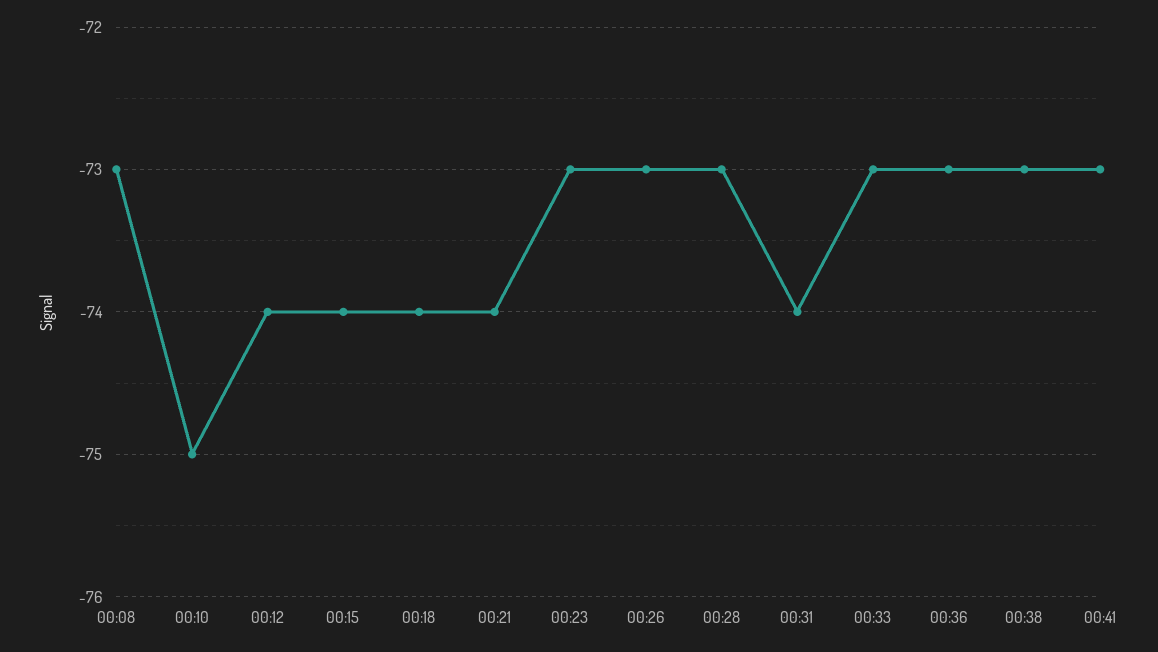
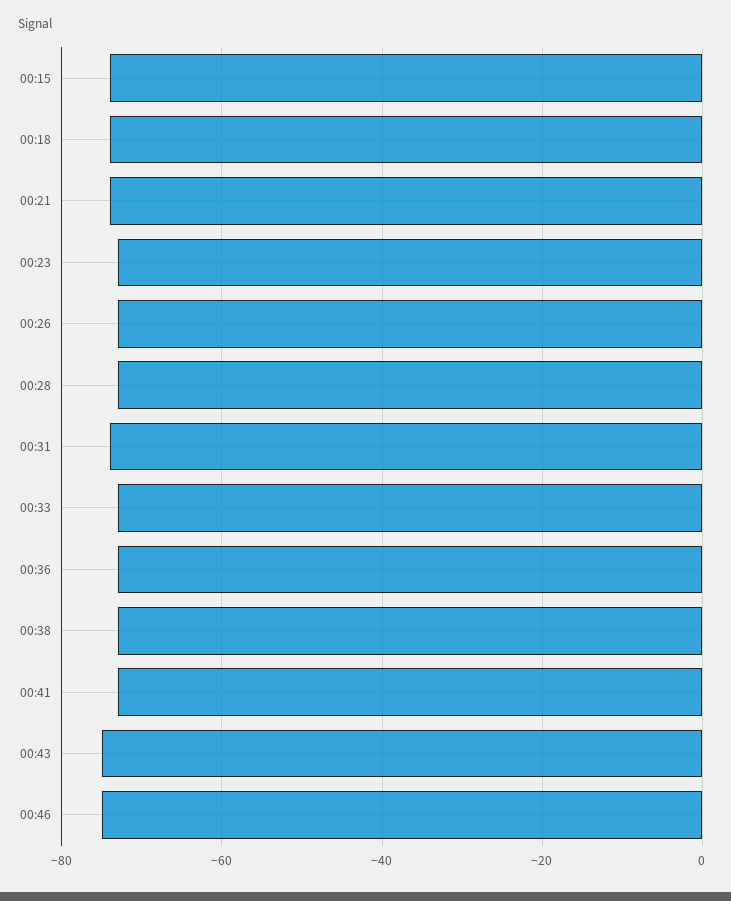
00:08: -73 -> none
00:10: -75 -> none
00:12: -74 -> none
00:43: none -> -75
00:46: none -> -75

